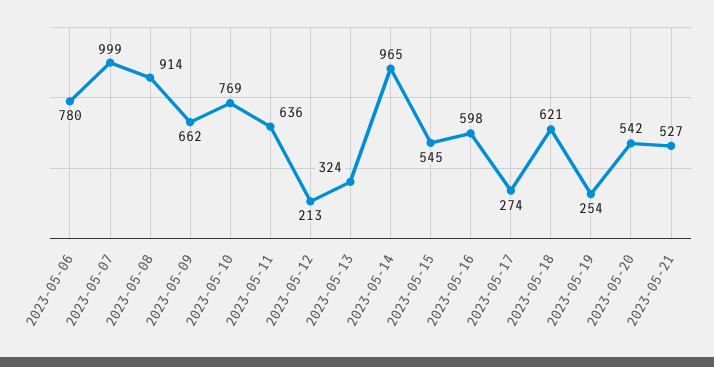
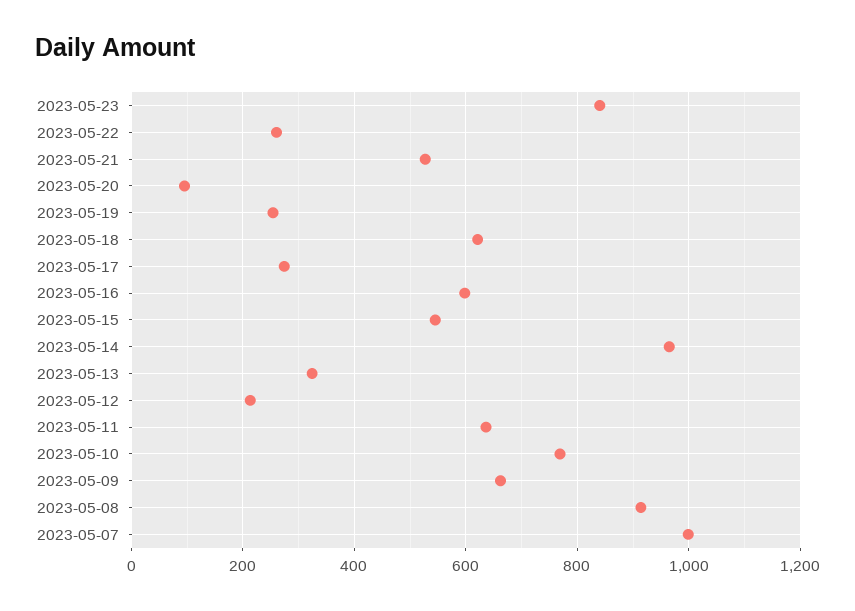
2023-05-06: 780 -> none
2023-05-20: 542 -> 100
2023-05-23: none -> 840
2023-05-22: none -> 260

